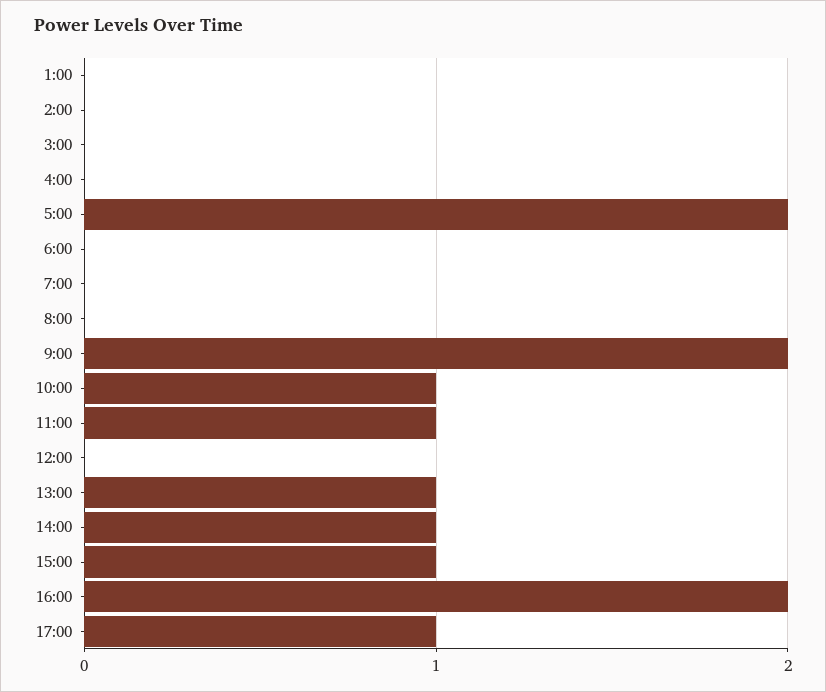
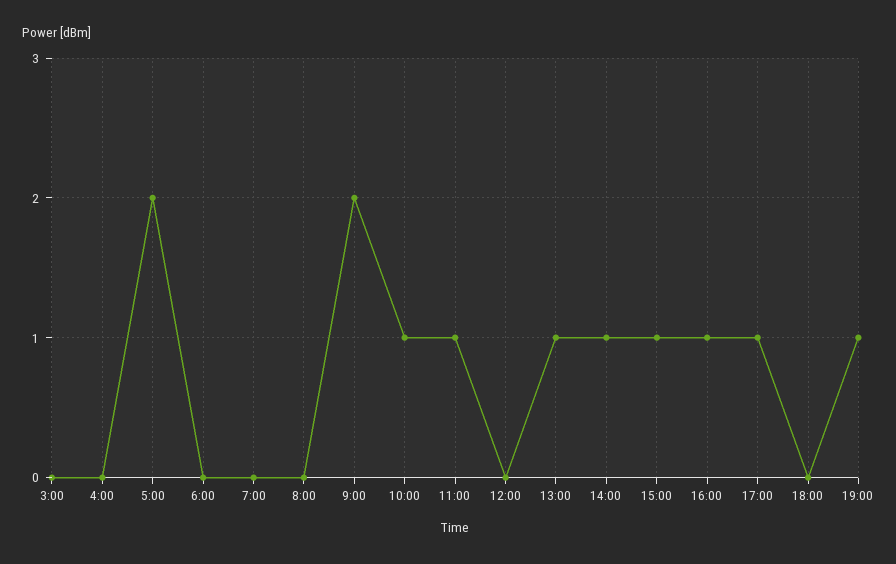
1:00: 0 -> none
2:00: 0 -> none
16:00: 2 -> 1
18:00: none -> 0
19:00: none -> 1

